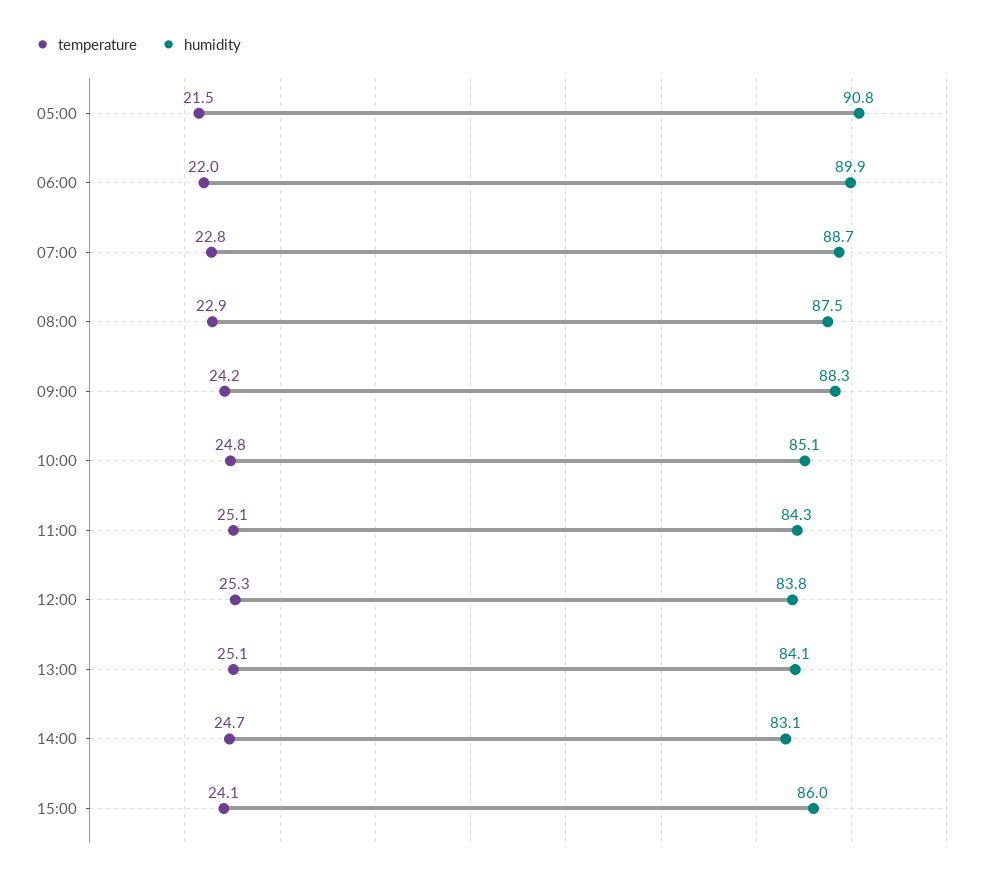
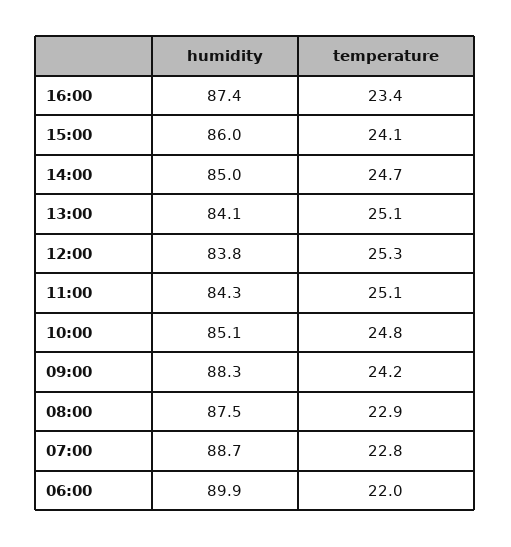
temperature, 05:00: 21.5 -> none
humidity, 05:00: 90.8 -> none
humidity, 14:00: 83.1 -> 85
humidity, 16:00: none -> 87.4
temperature, 16:00: none -> 23.4

